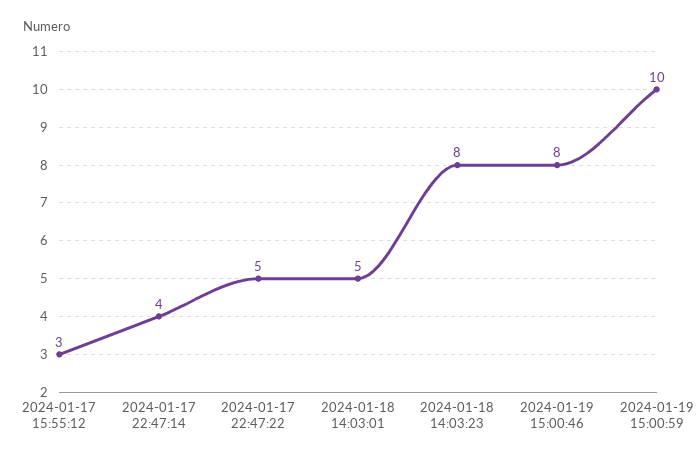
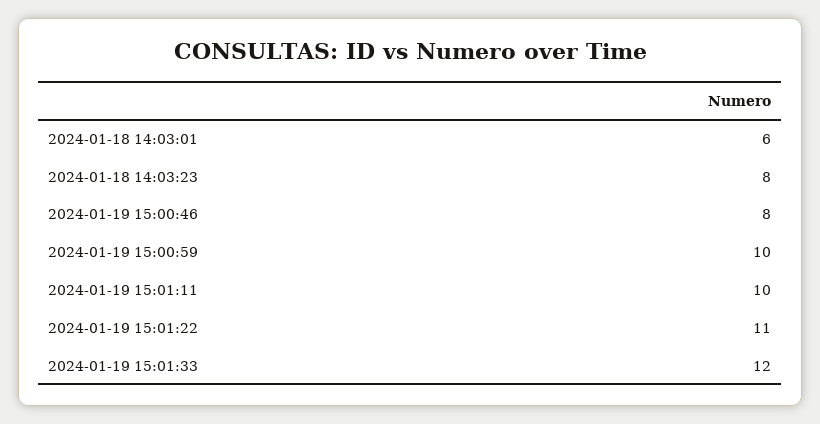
2024-01-17 15:55:12: 3 -> none
2024-01-17 22:47:14: 4 -> none
2024-01-17 22:47:22: 5 -> none
2024-01-18 14:03:01: 5 -> 6
2024-01-19 15:01:11: none -> 10
2024-01-19 15:01:22: none -> 11
2024-01-19 15:01:33: none -> 12

